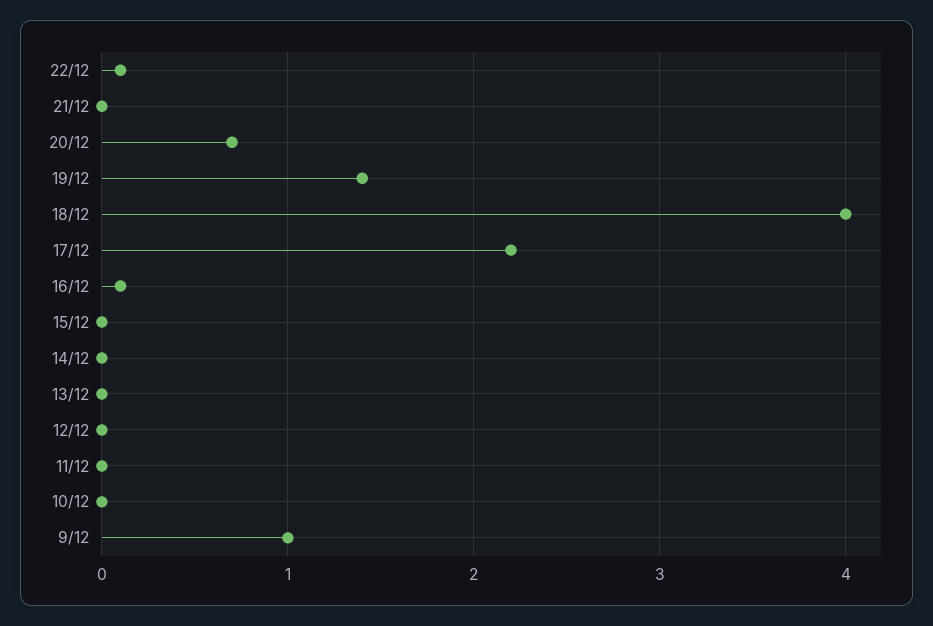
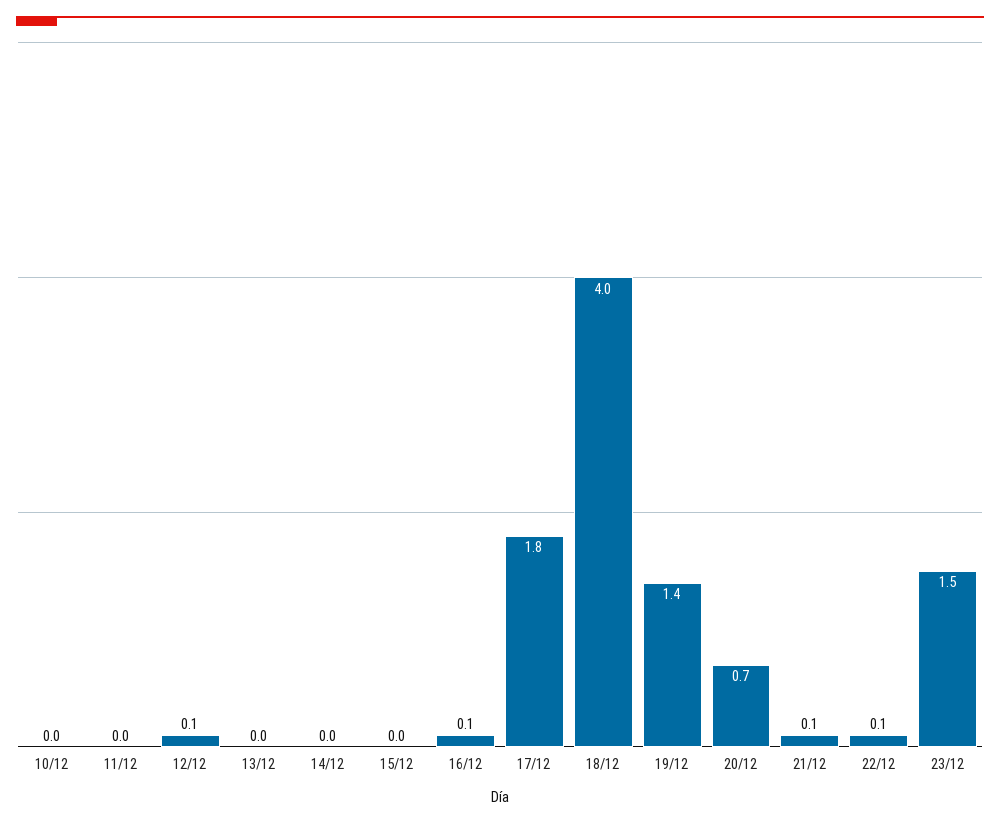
21/12: 0 -> 0.1
17/12: 2.2 -> 1.8
12/12: 0 -> 0.1
9/12: 1 -> none
23/12: none -> 1.5

